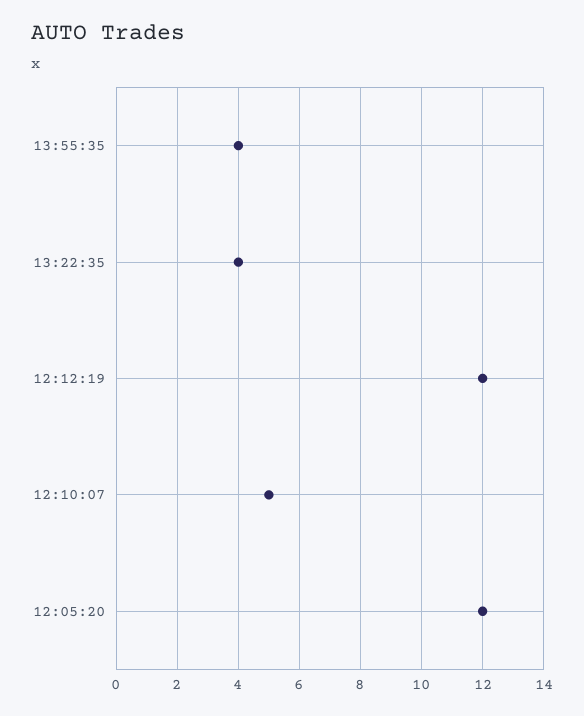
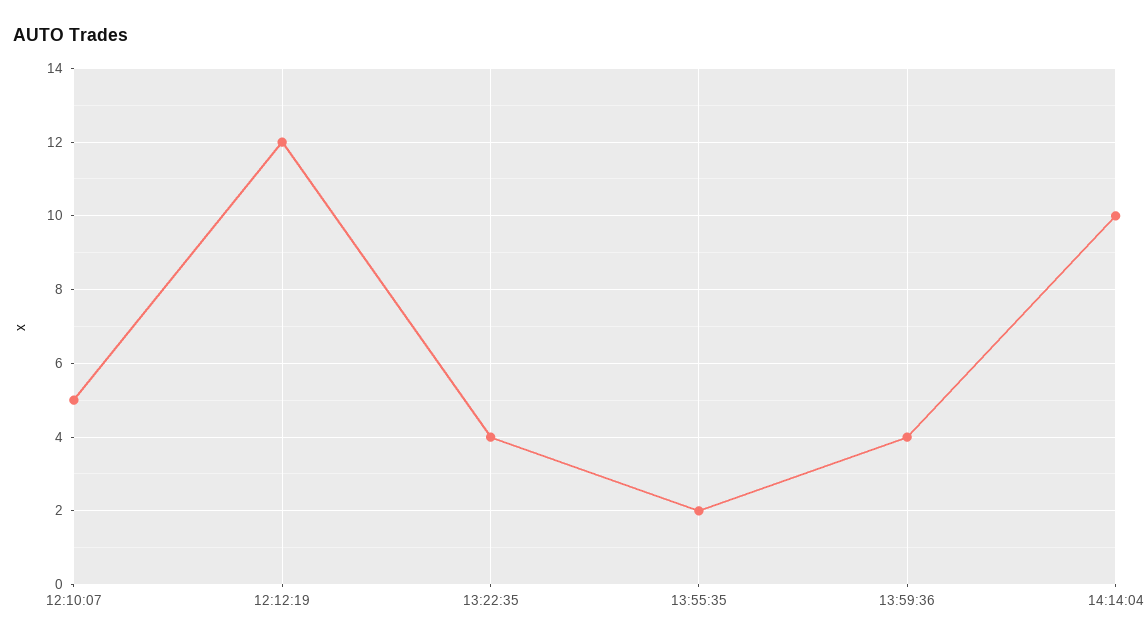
13:55:35: 4 -> 2
12:05:20: 12 -> none
13:59:36: none -> 4
14:14:04: none -> 10

